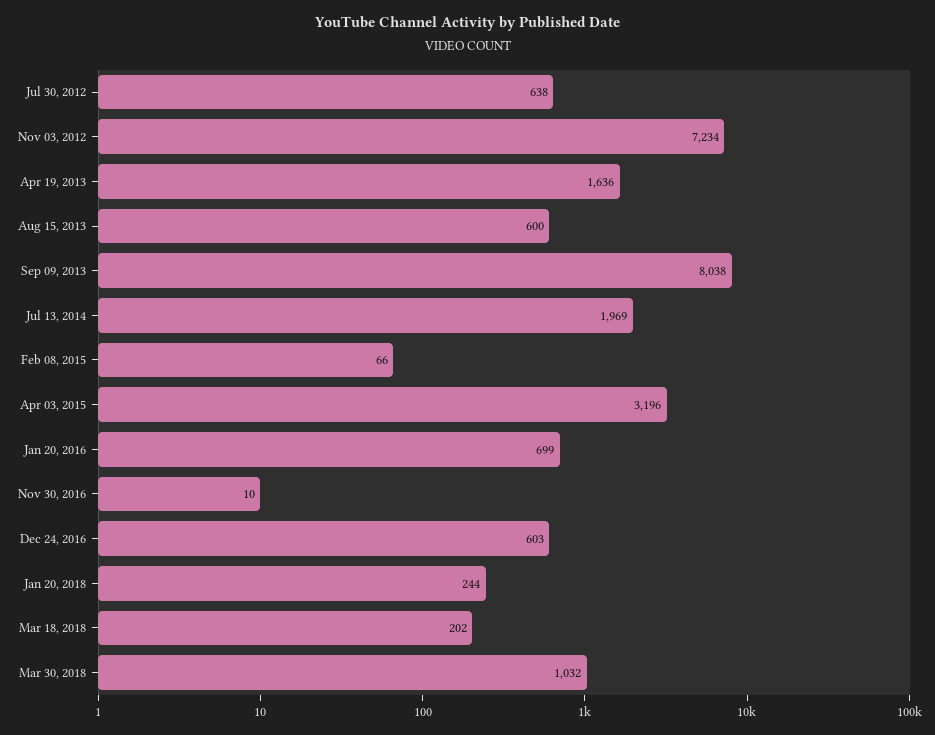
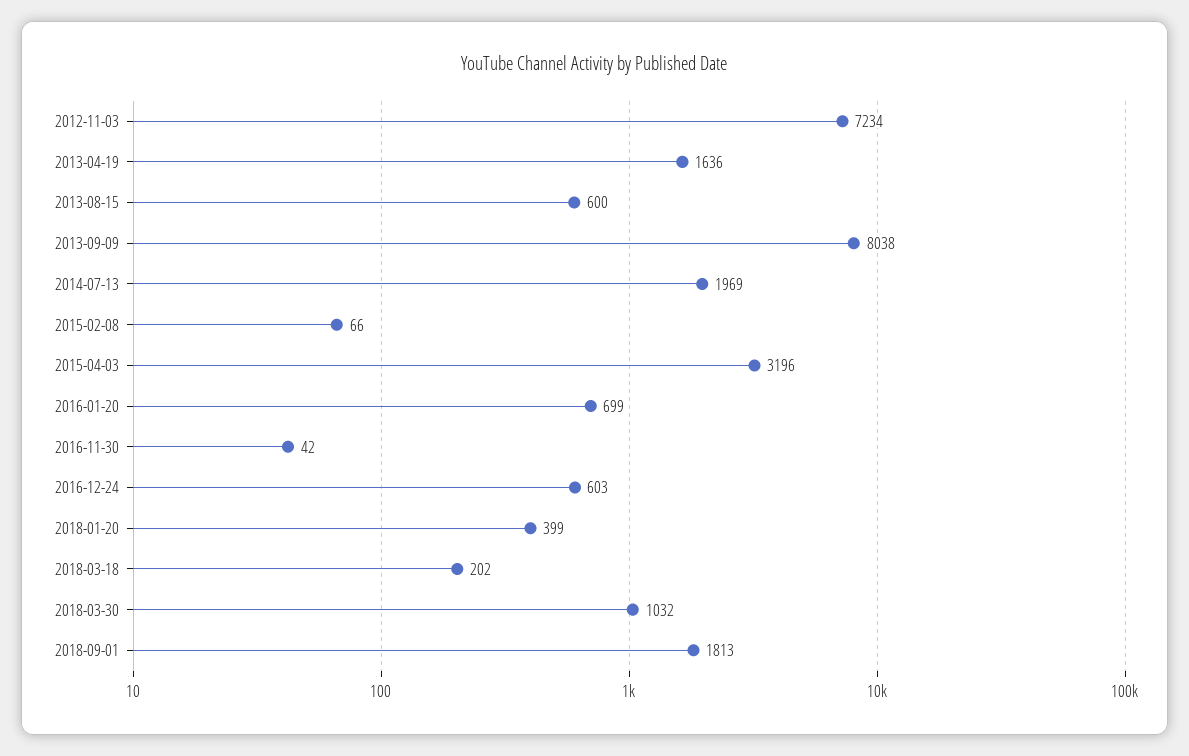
Jul 30, 2012: 638 -> none
Nov 30, 2016: 10 -> 42
Jan 20, 2018: 244 -> 399
2018-09-01: none -> 1813

